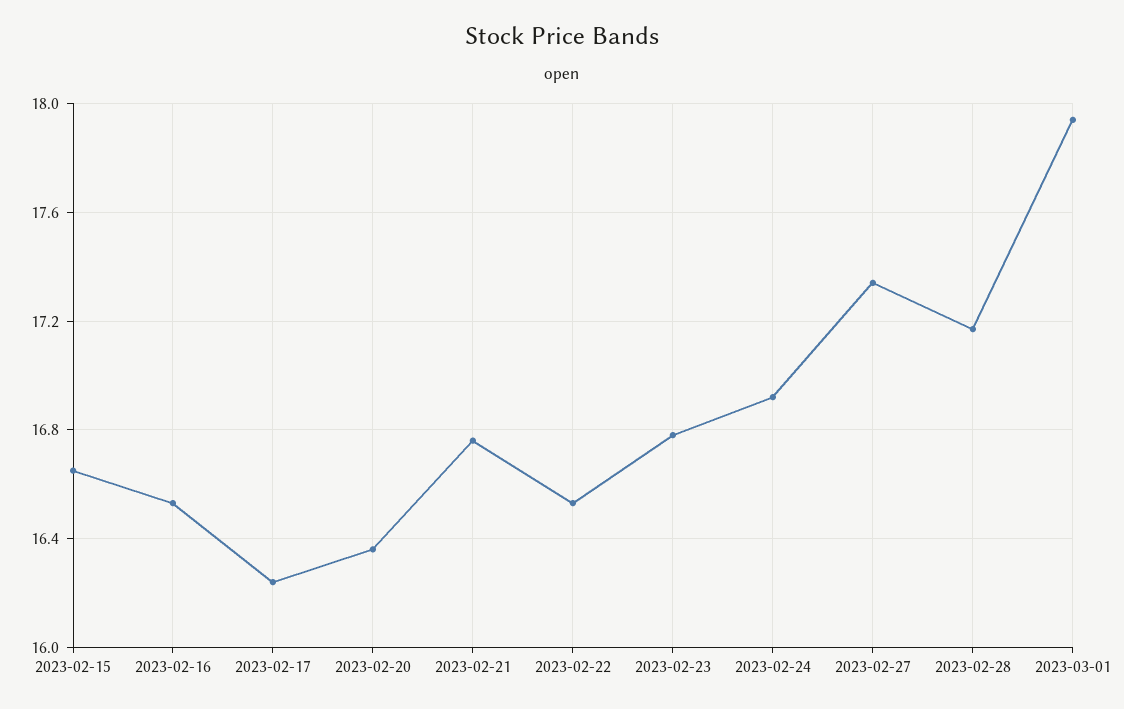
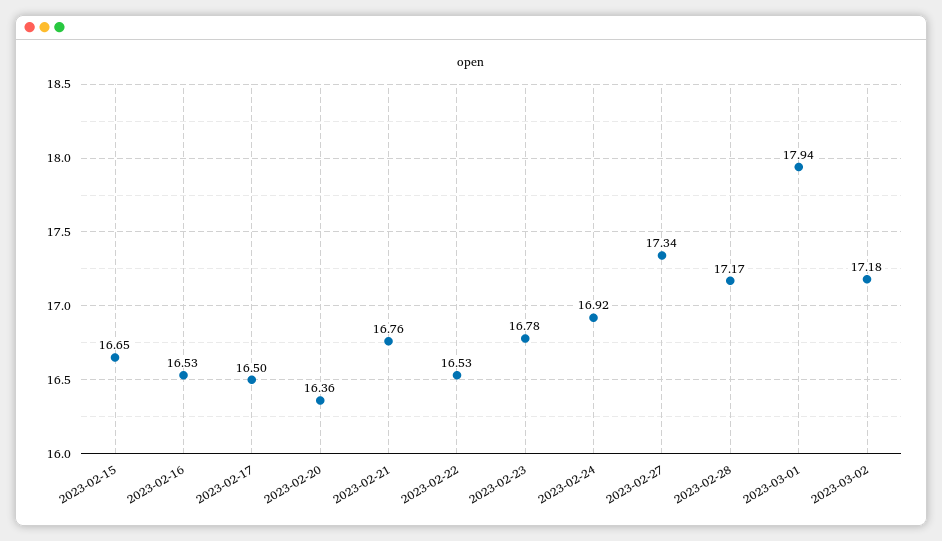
2023-02-17: 16.25 -> 16.5
2023-03-02: none -> 17.18

